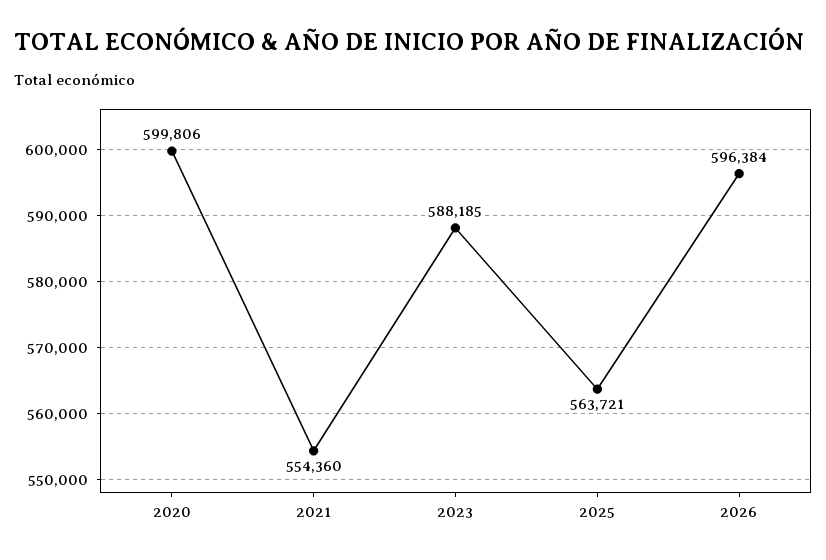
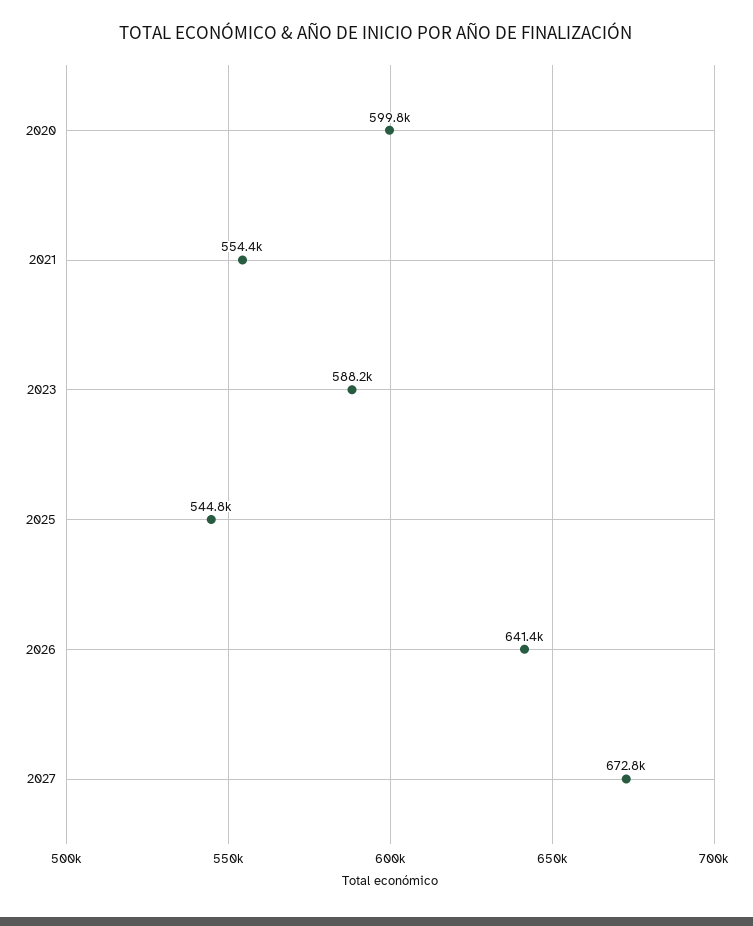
2025: 563721 -> 544800
2026: 596384 -> 641400
2027: none -> 672800

